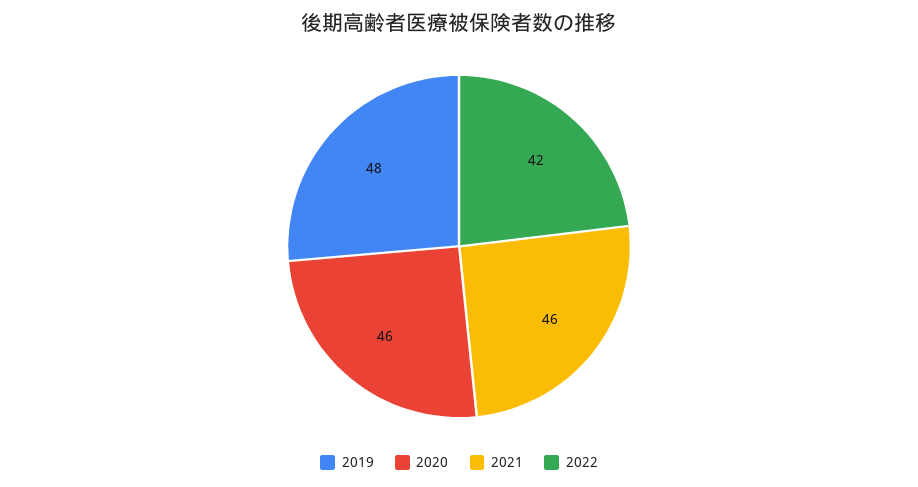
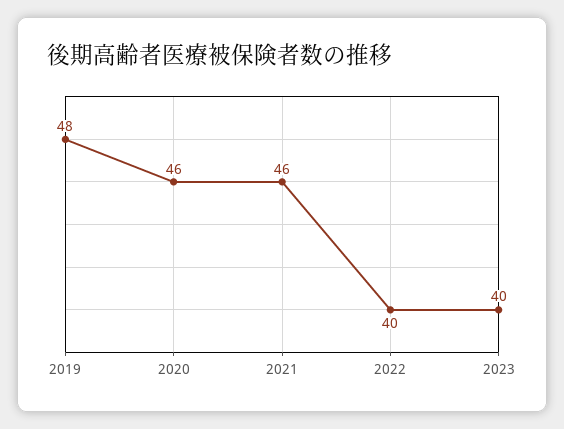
2022: 42 -> 40
2023: none -> 40

